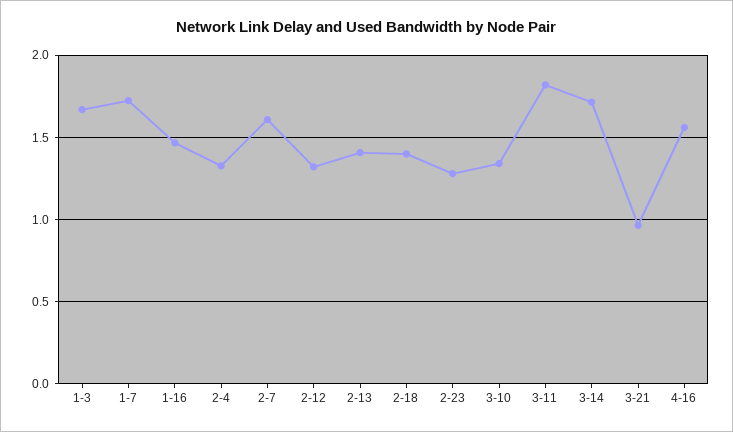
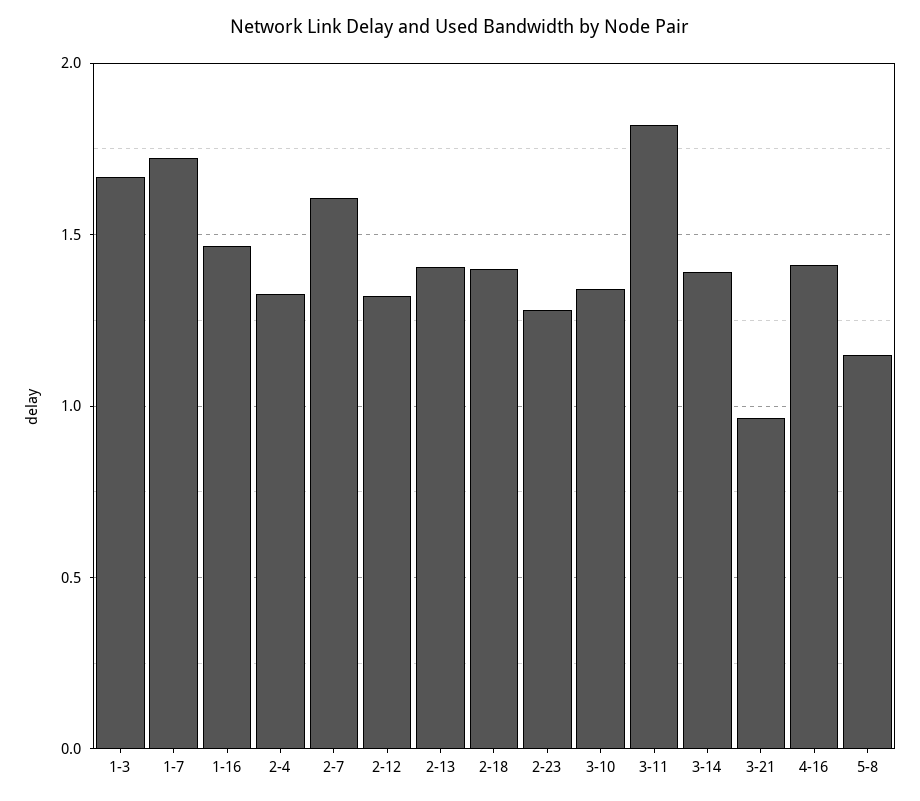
3-14: 1.7 -> 1.4
4-16: 1.55 -> 1.4
5-8: none -> 1.15

